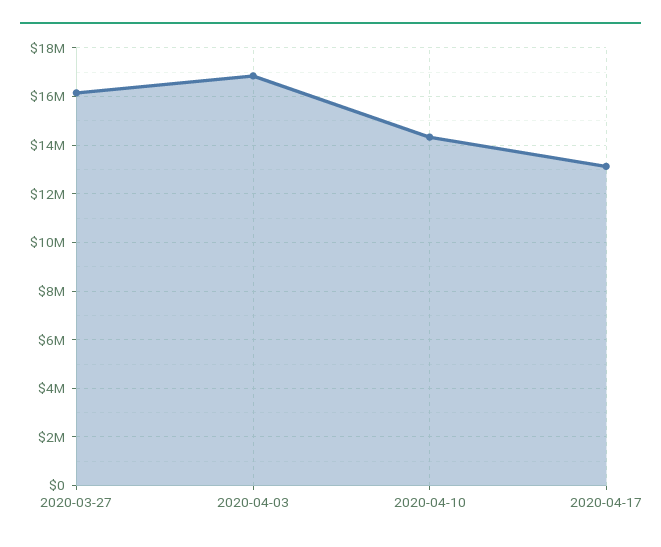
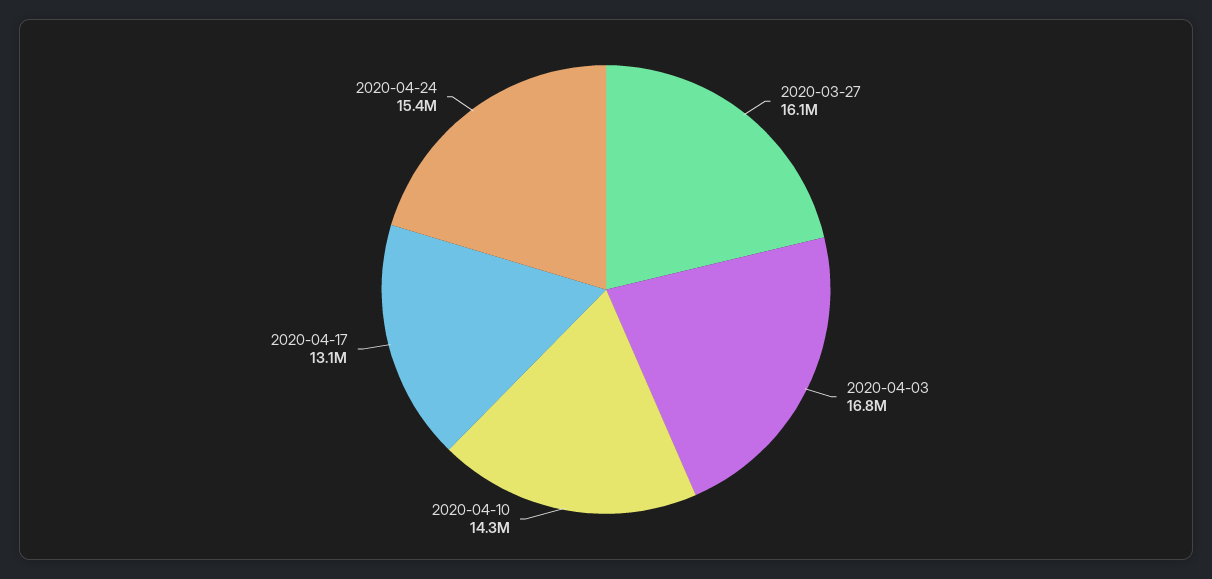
2020-04-24: none -> 15400000

